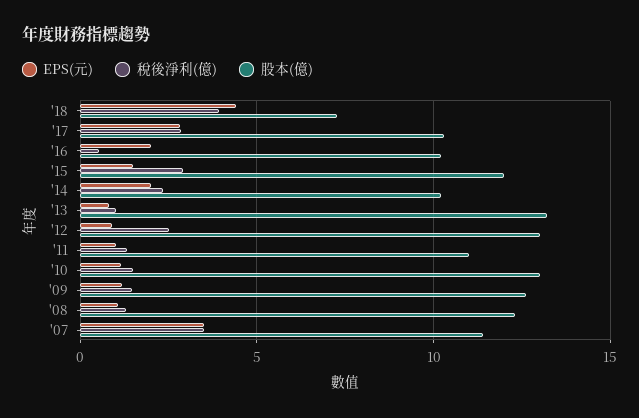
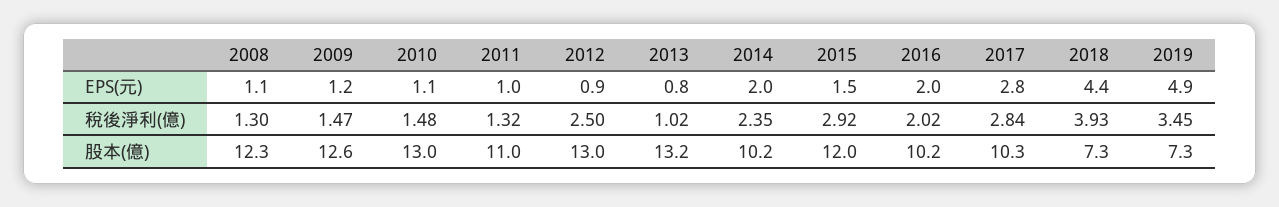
稅後淨利(億), '16: 0.5 -> 2.02
EPS(元), '07: 3.5 -> none
稅後淨利(億), '07: 3.5 -> none
股本(億), '07: 11.5 -> none
EPS(元), 2019: none -> 4.9
稅後淨利(億), 2019: none -> 3.45
股本(億), 2019: none -> 7.3

